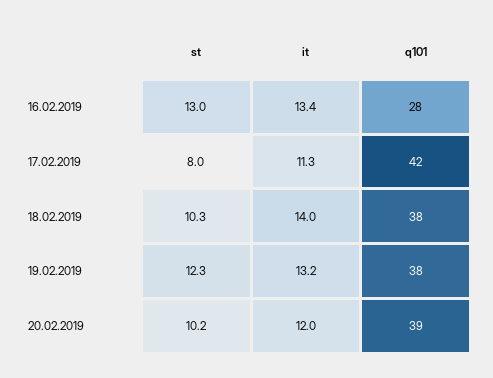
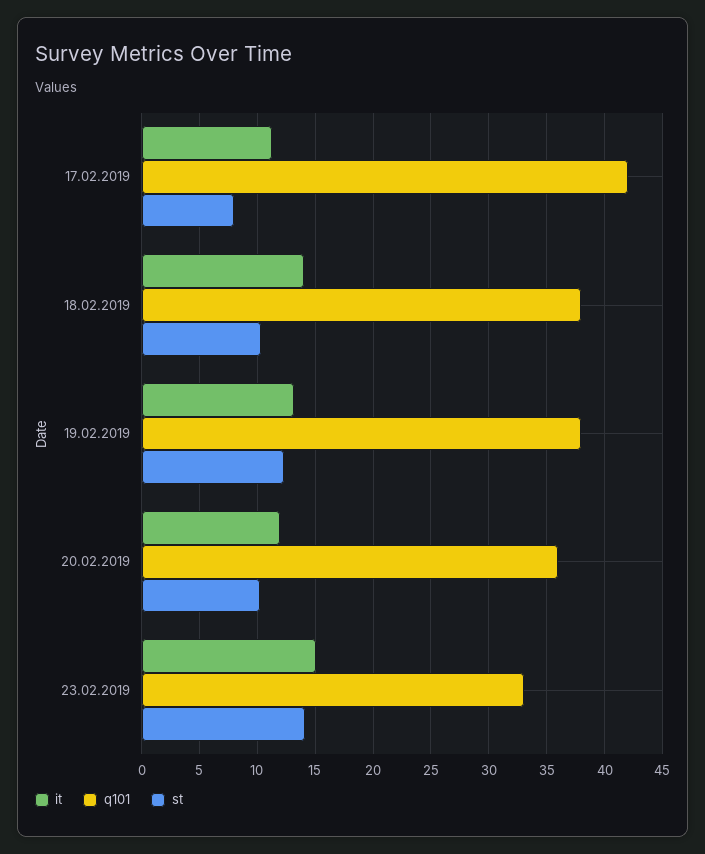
st, 16.02.2019: 13 -> none
it, 16.02.2019: 13.4 -> none
q101, 16.02.2019: 28 -> none
q101, 20.02.2019: 39 -> 36
it, 23.02.2019: none -> 15
q101, 23.02.2019: none -> 33
st, 23.02.2019: none -> 14

